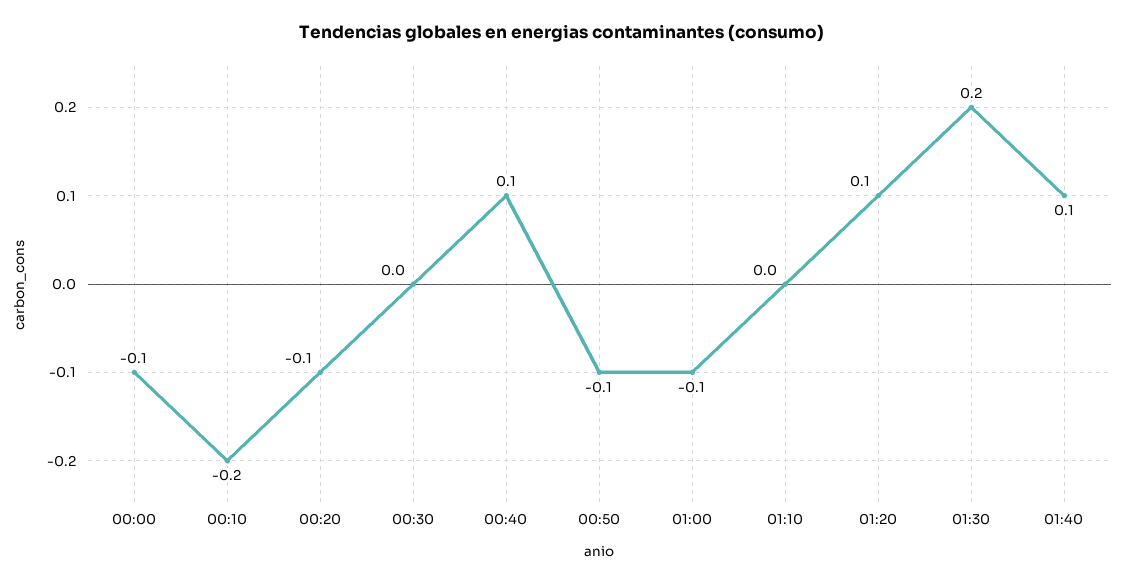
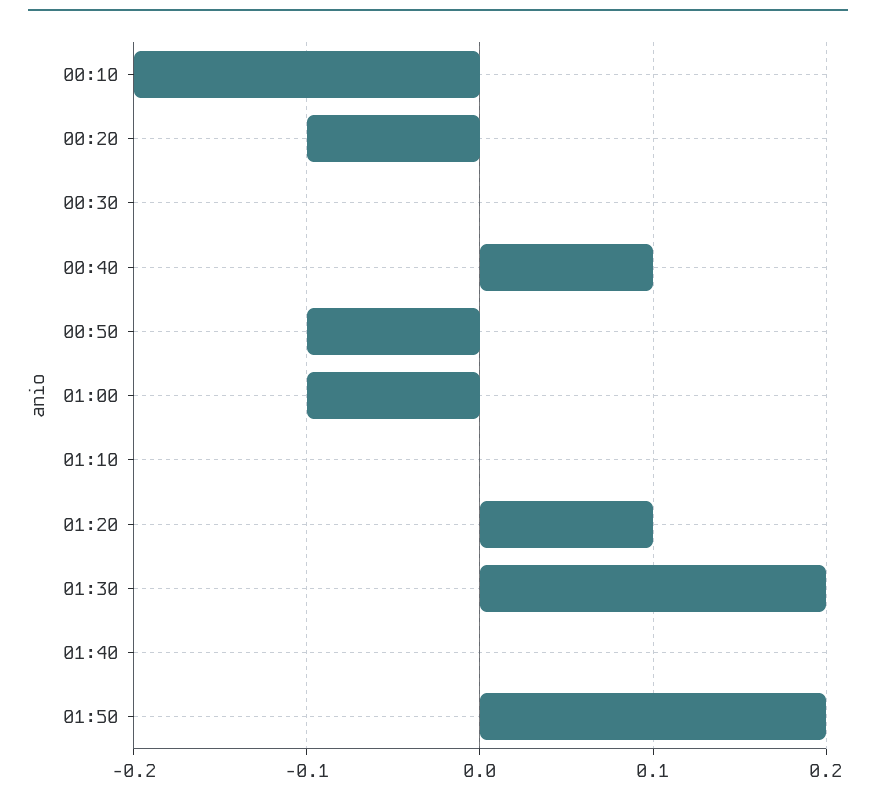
00:00: -0.1 -> none
01:40: 0.1 -> 0
01:50: none -> 0.2

